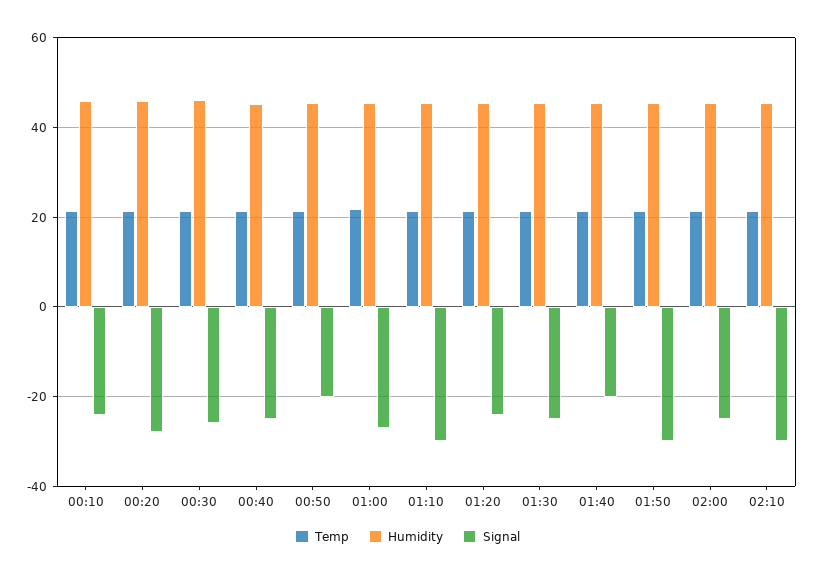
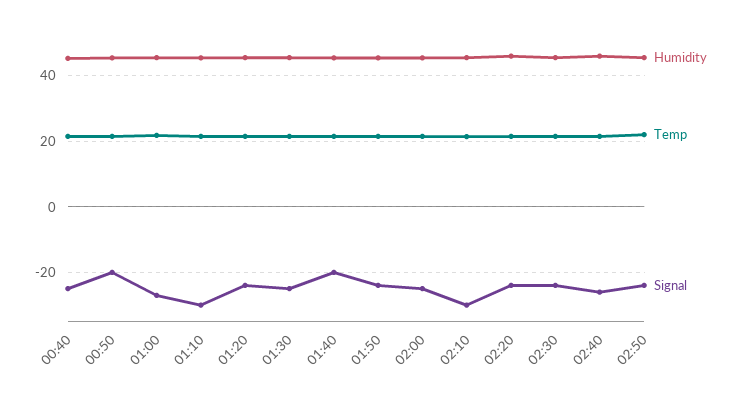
Temp, 00:10: 22 -> none
Humidity, 00:10: 46 -> none
Signal, 00:10: -24 -> none
Temp, 00:20: 22 -> none
Humidity, 00:20: 46 -> none
Signal, 00:20: -28 -> none
Temp, 00:30: 22 -> none
Humidity, 00:30: 46 -> none
Signal, 00:30: -26 -> none
Signal, 01:50: -30 -> -24
Humidity, 02:20: none -> 46
Temp, 02:20: none -> 22
Signal, 02:20: none -> -24
Humidity, 02:30: none -> 46
Temp, 02:30: none -> 22
Signal, 02:30: none -> -24
Humidity, 02:40: none -> 46
Temp, 02:40: none -> 22
Signal, 02:40: none -> -26
Humidity, 02:50: none -> 46
Temp, 02:50: none -> 22
Signal, 02:50: none -> -24

